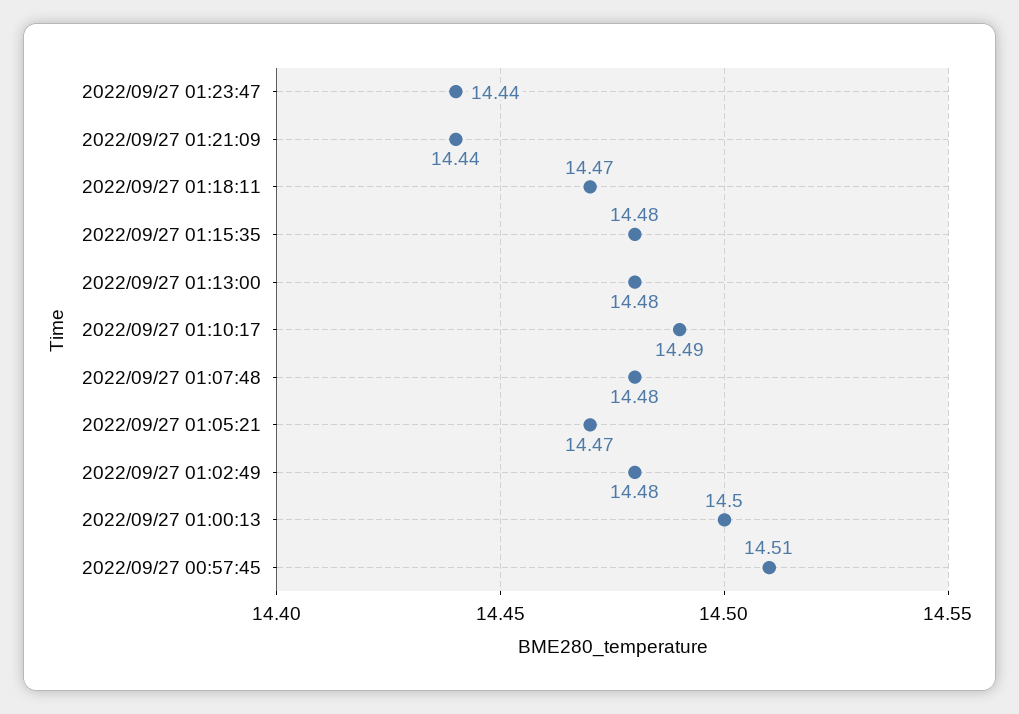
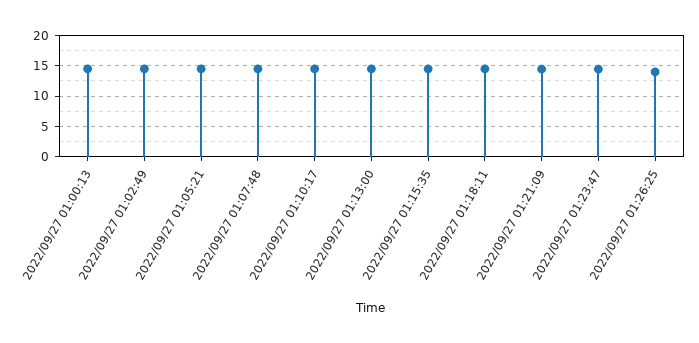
2022/09/27 00:57:45: 14.51 -> none
2022/09/27 01:26:25: none -> 14

